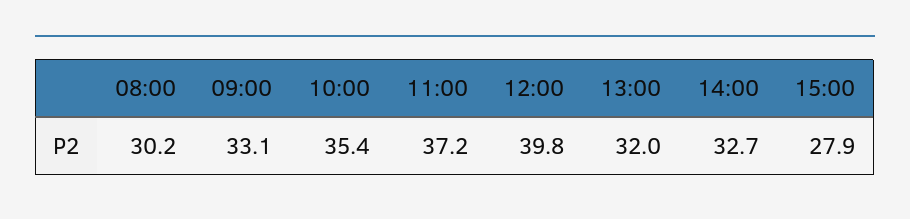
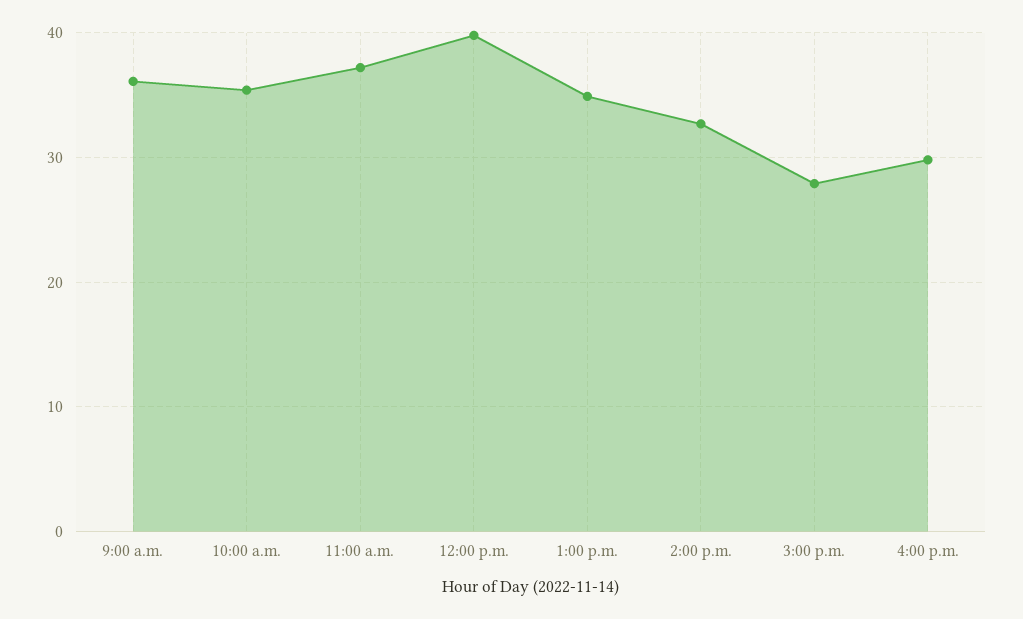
08:00: 30.2 -> none
09:00: 33.1 -> 36
13:00: 32 -> 35
4:00 p.m.: none -> 30

